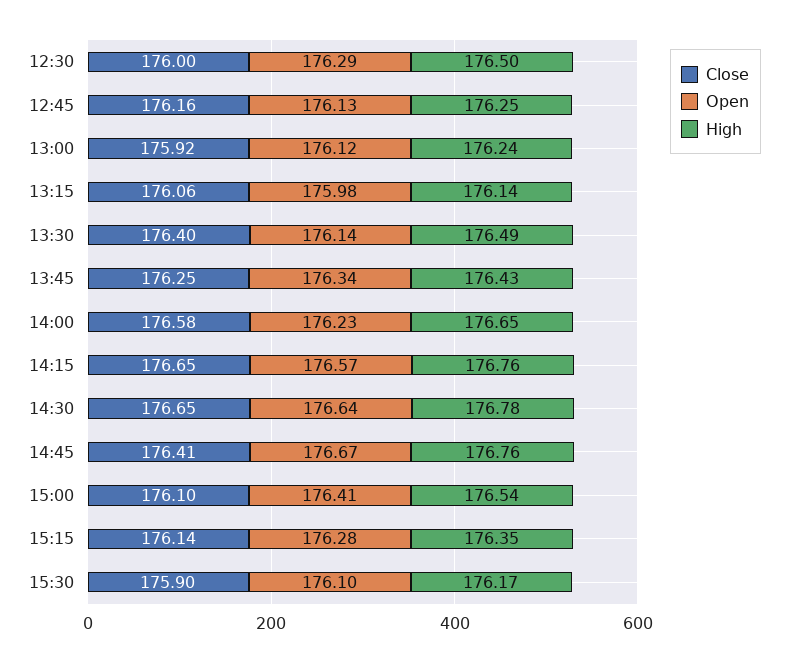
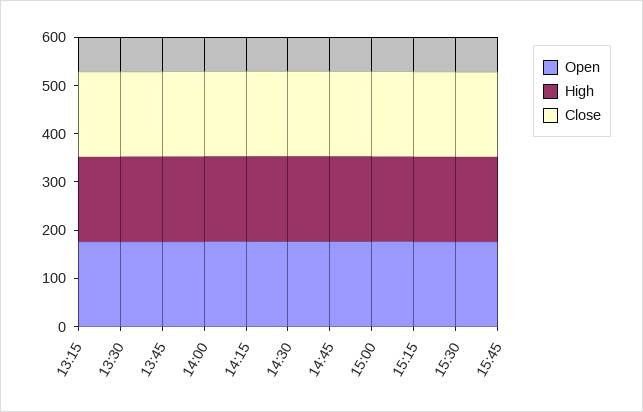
Close, 12:30: 176 -> none
Open, 12:30: 176.29 -> none
High, 12:30: 176.5 -> none
Close, 12:45: 176.16 -> none
Open, 12:45: 176.13 -> none
High, 12:45: 176.25 -> none
Close, 13:00: 175.92 -> none
Open, 13:00: 176.12 -> none
High, 13:00: 176.24 -> none
Open, 15:45: none -> 180
High, 15:45: none -> 180
Close, 15:45: none -> 180

